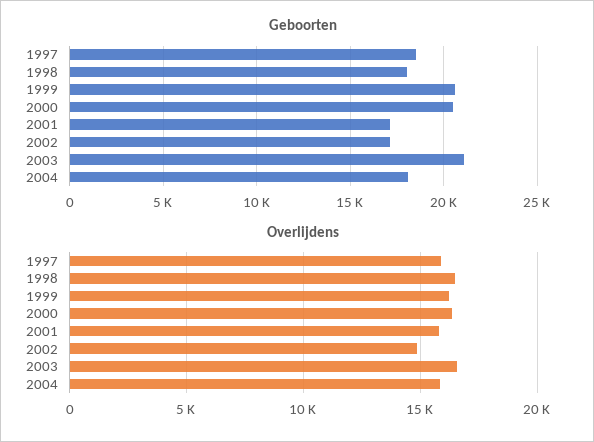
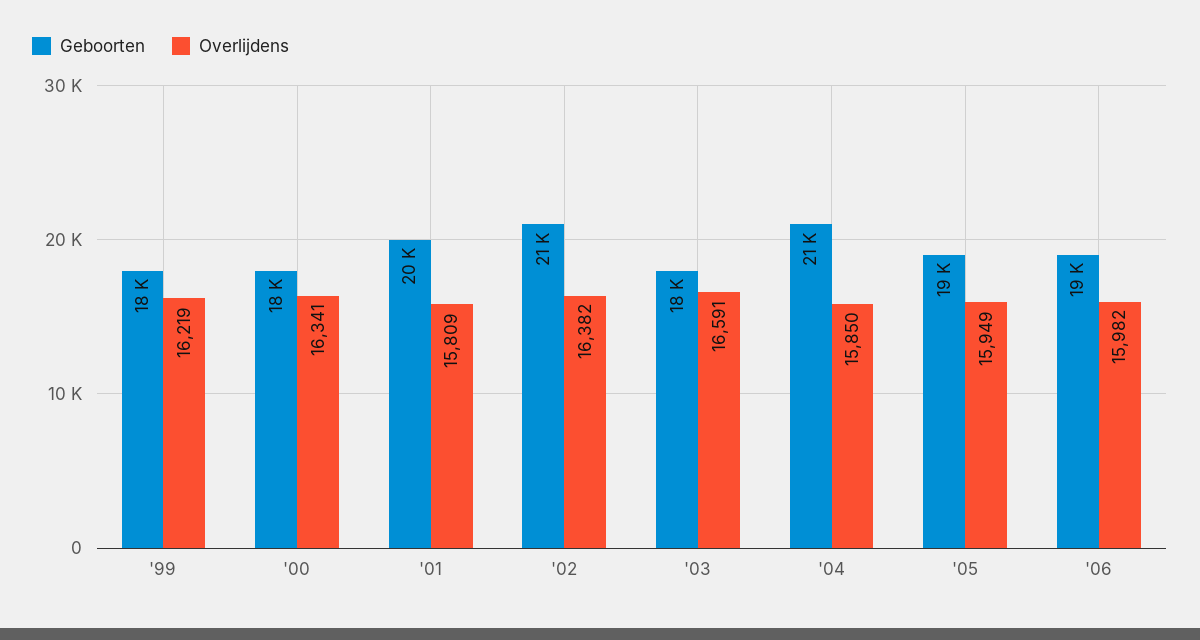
Geboorten, 1997: 18500 -> none
Geboorten, 1998: 18000 -> none
Geboorten, 1999: 20500 -> 18000
Geboorten, 2000: 20500 -> 18000
Geboorten, 2001: 17000 -> 20000
Geboorten, 2002: 17000 -> 21000
Geboorten, 2003: 21000 -> 18000
Geboorten, 2004: 18000 -> 21000
Overlijdens, 1997: 16000 -> none
Overlijdens, 1998: 16500 -> none
Overlijdens, 2002: 15000 -> 16382
Geboorten, '05: none -> 19000
Overlijdens, '05: none -> 15949
Geboorten, '06: none -> 19000
Overlijdens, '06: none -> 15982

